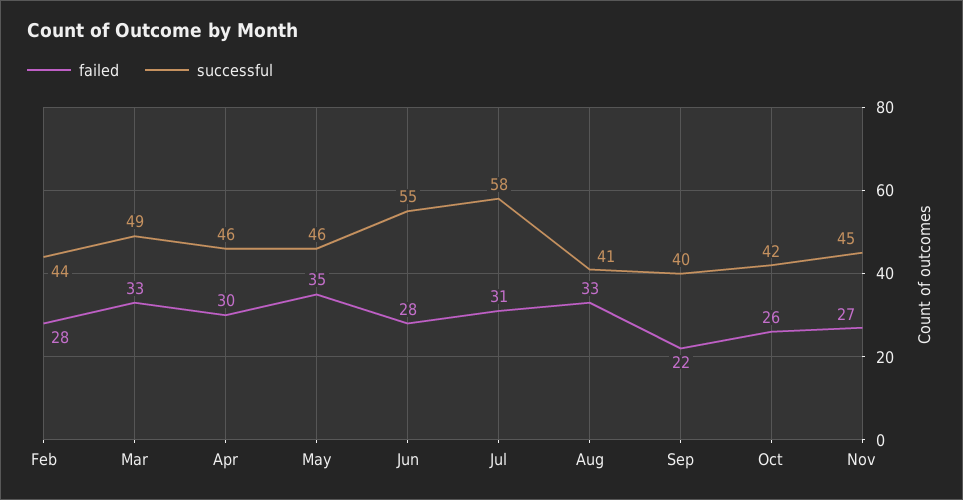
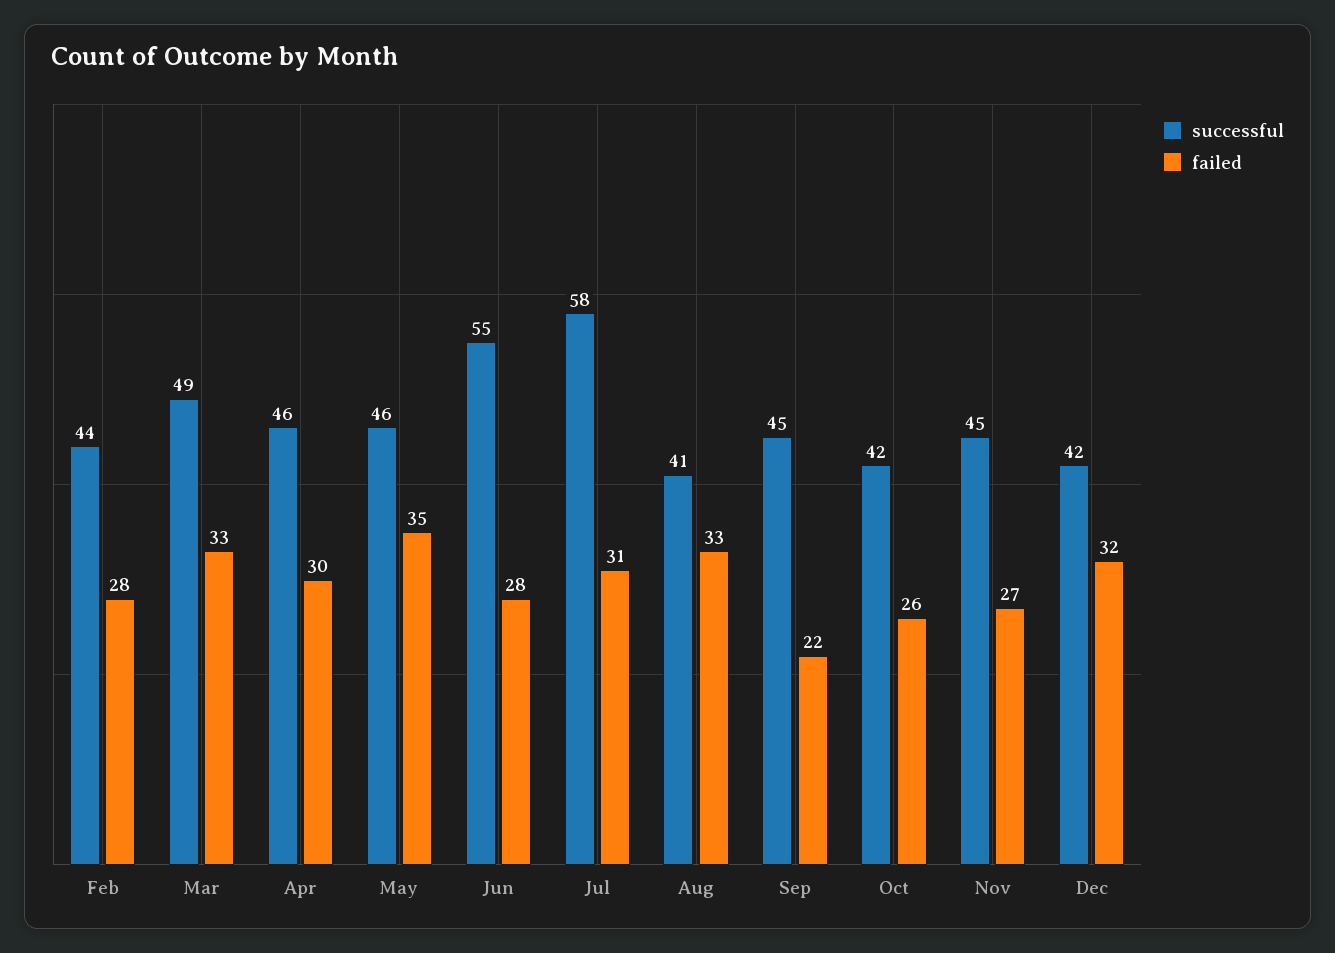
successful, Sep: 40 -> 45
successful, Dec: none -> 42
failed, Dec: none -> 32

